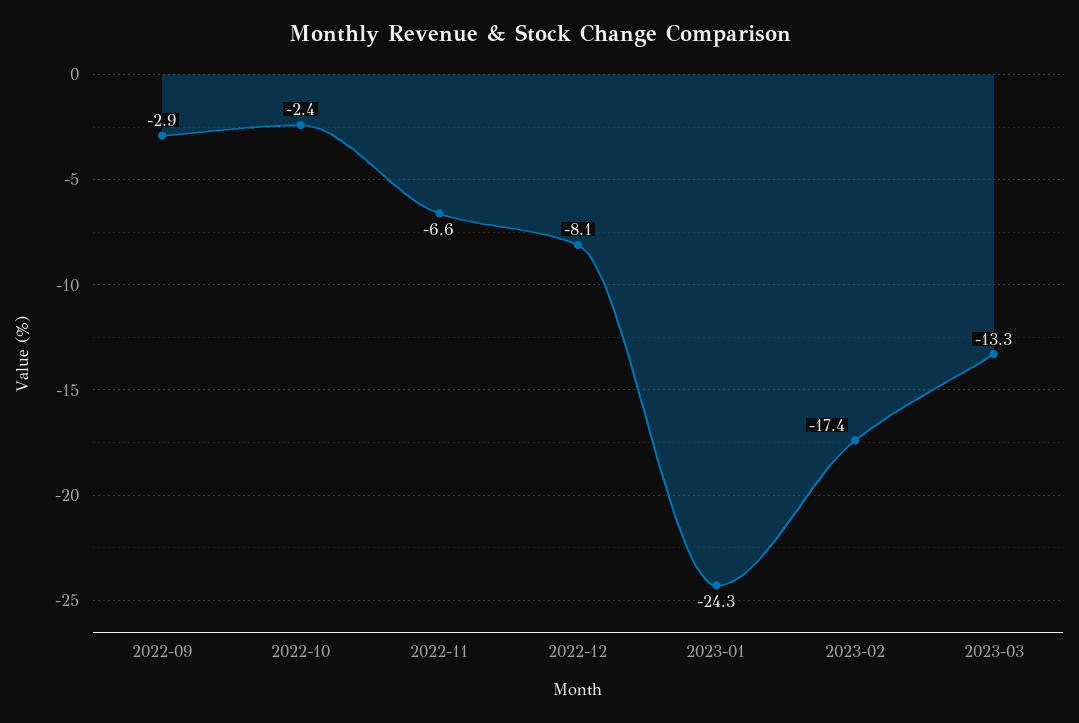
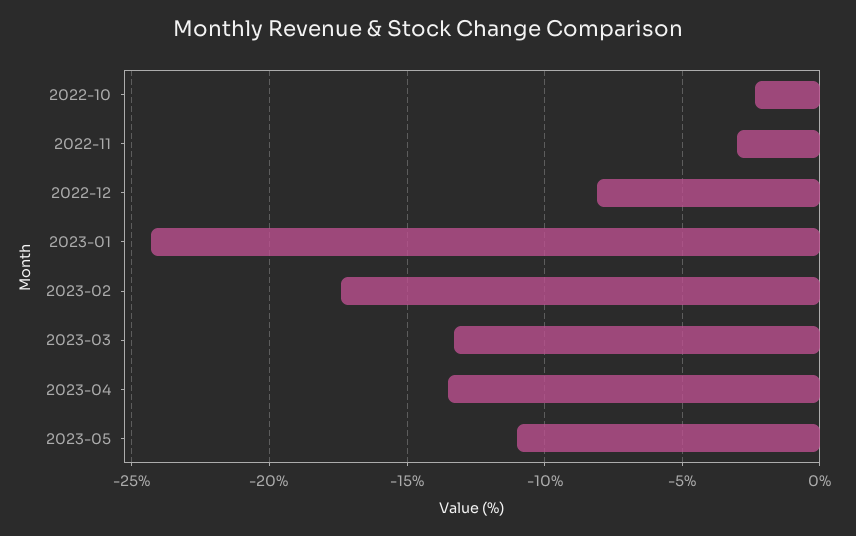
2022-09: -2.9 -> none
2022-11: -6.6 -> -3
2023-04: none -> -13.5
2023-05: none -> -11

